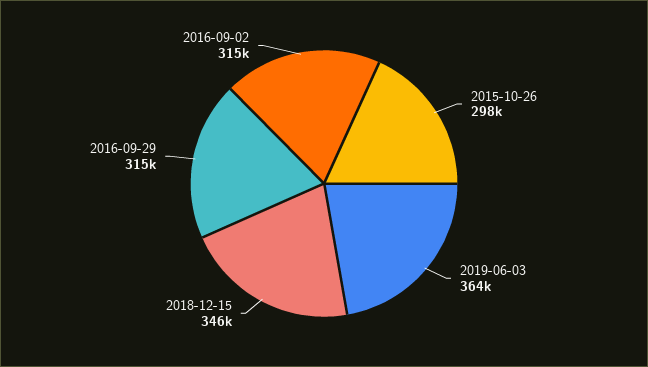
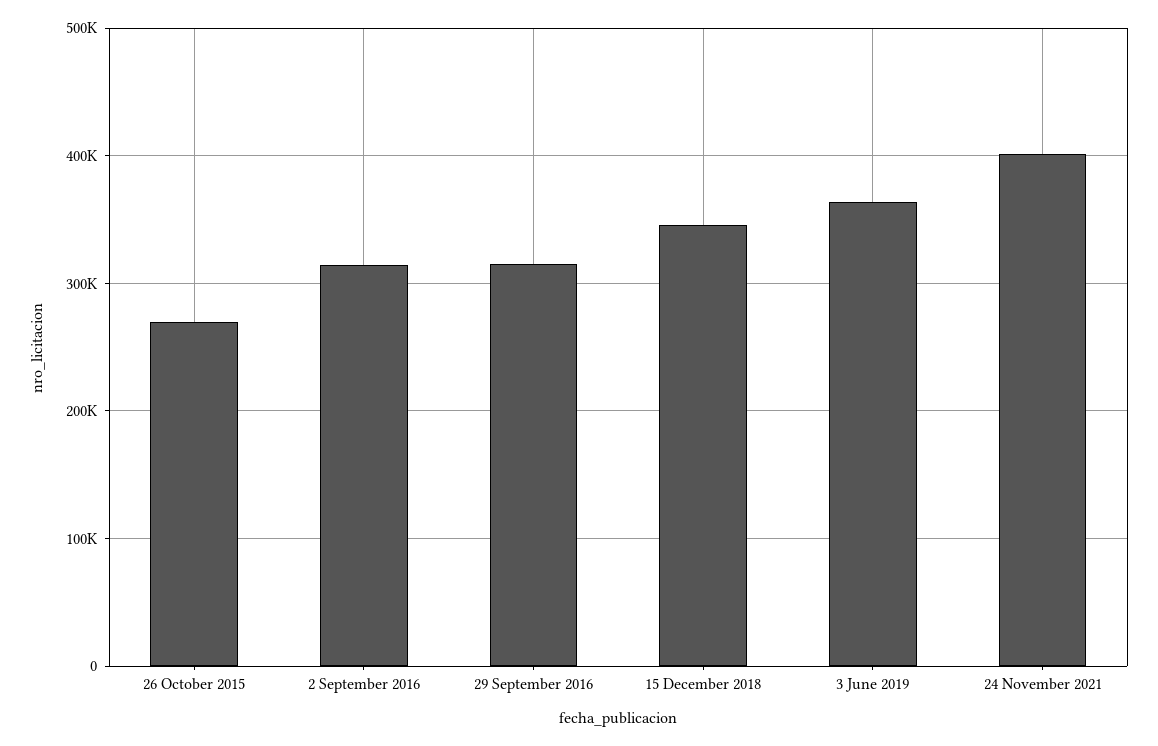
2015-10-26: 298000 -> 270000
24 November 2021: none -> 400000

